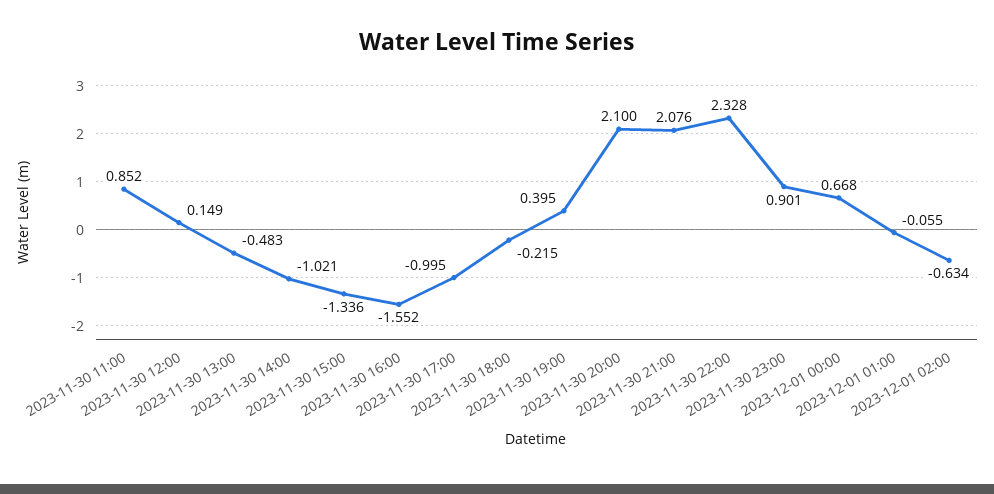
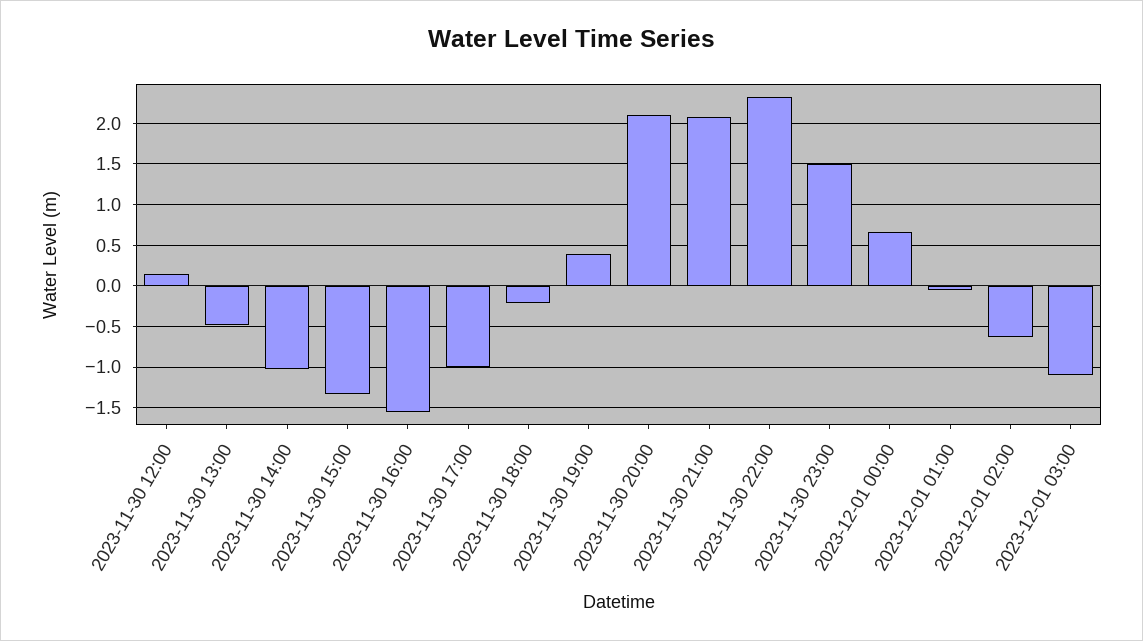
2023-11-30 11:00: 0.852 -> none
2023-11-30 23:00: 0.901 -> 1.5
2023-12-01 03:00: none -> -1.1

